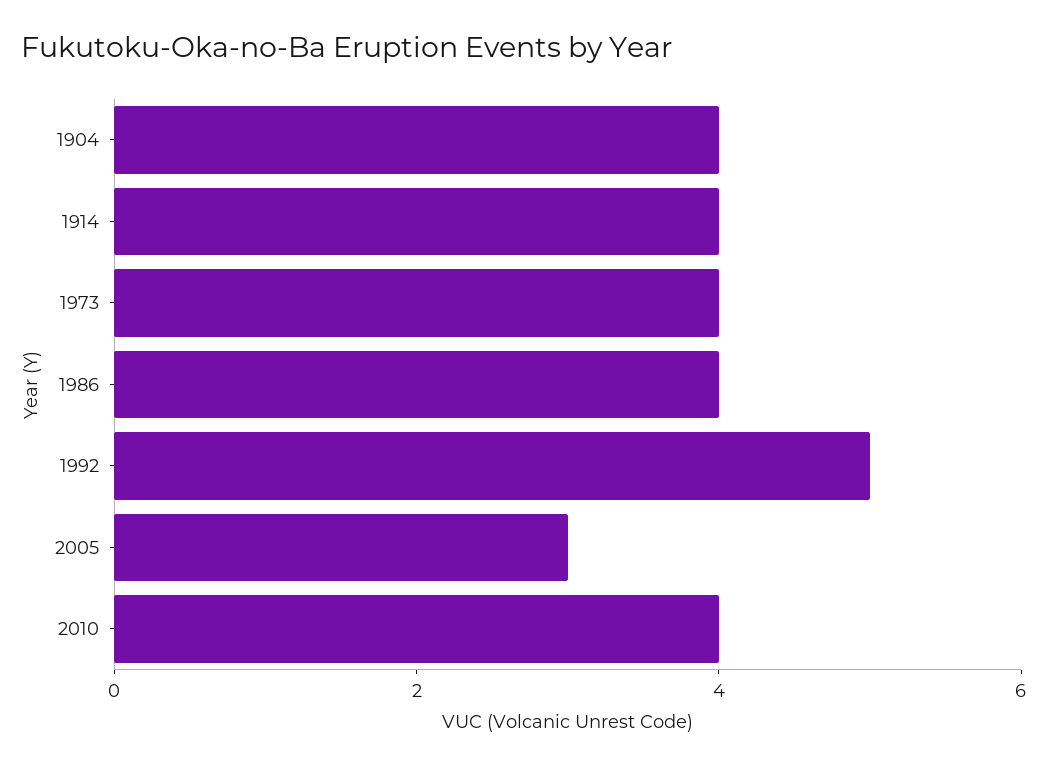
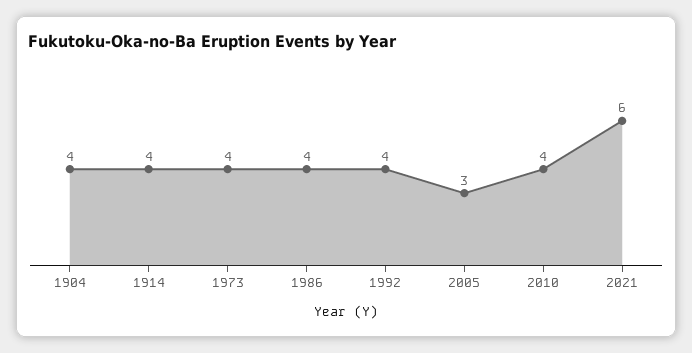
1992: 5 -> 4
2021: none -> 6

